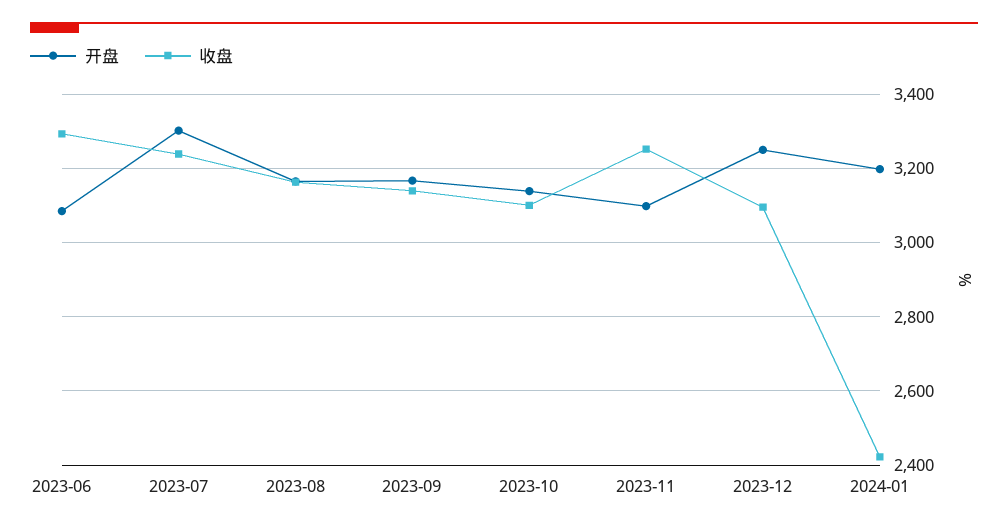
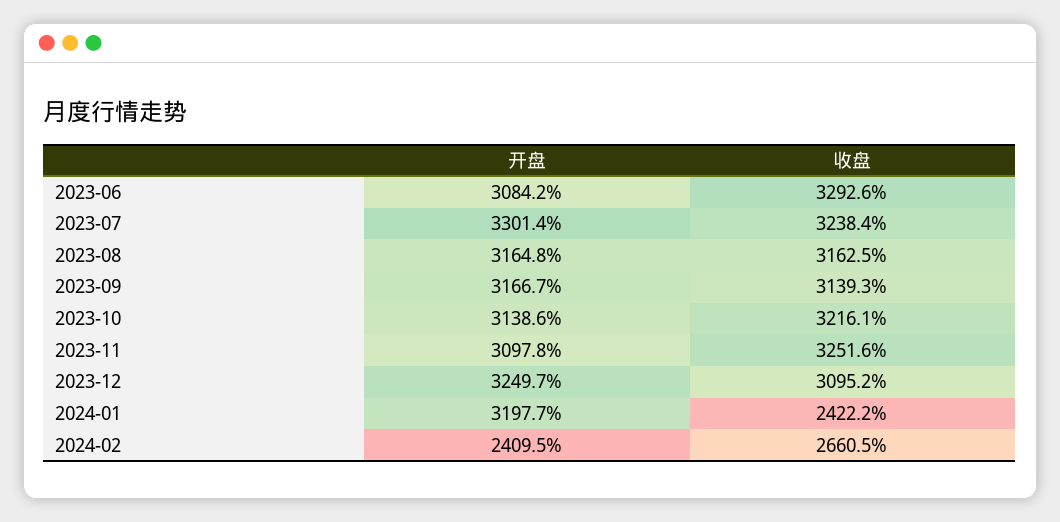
收盘, 2023-10: 3100 -> 3216.1
开盘, 2024-02: none -> 2409.5
收盘, 2024-02: none -> 2660.5

